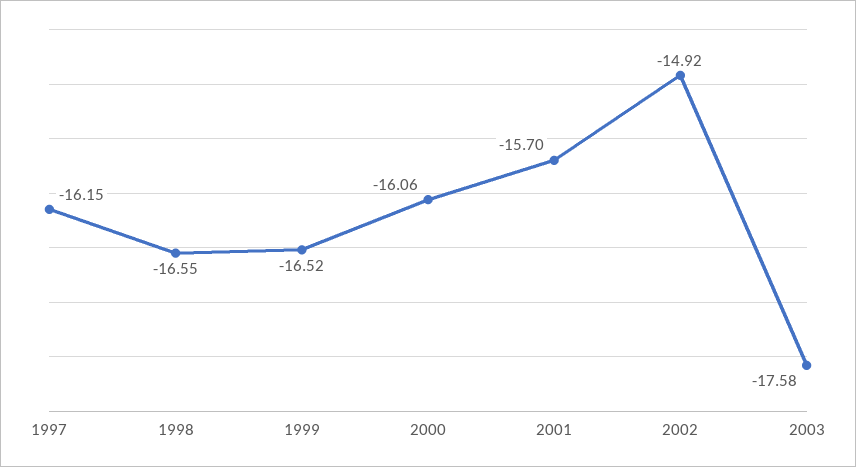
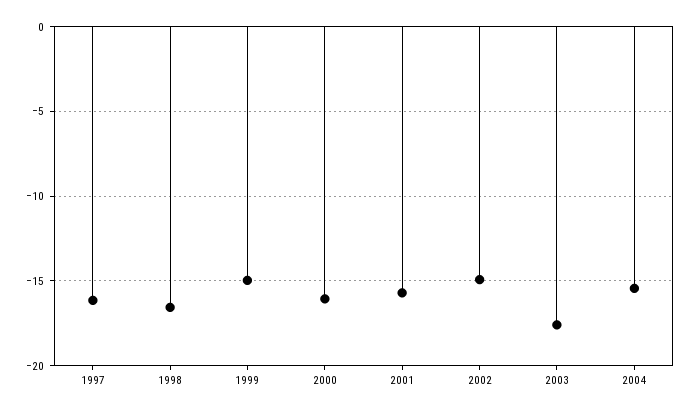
1999: -16.52 -> -15
2004: none -> -15.5

